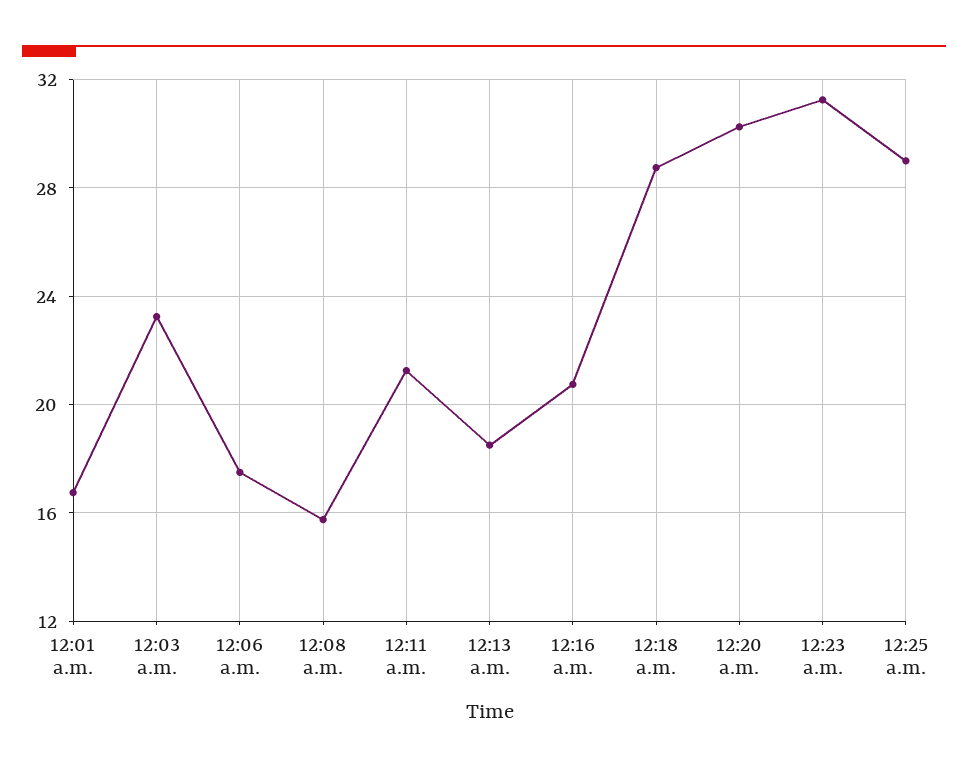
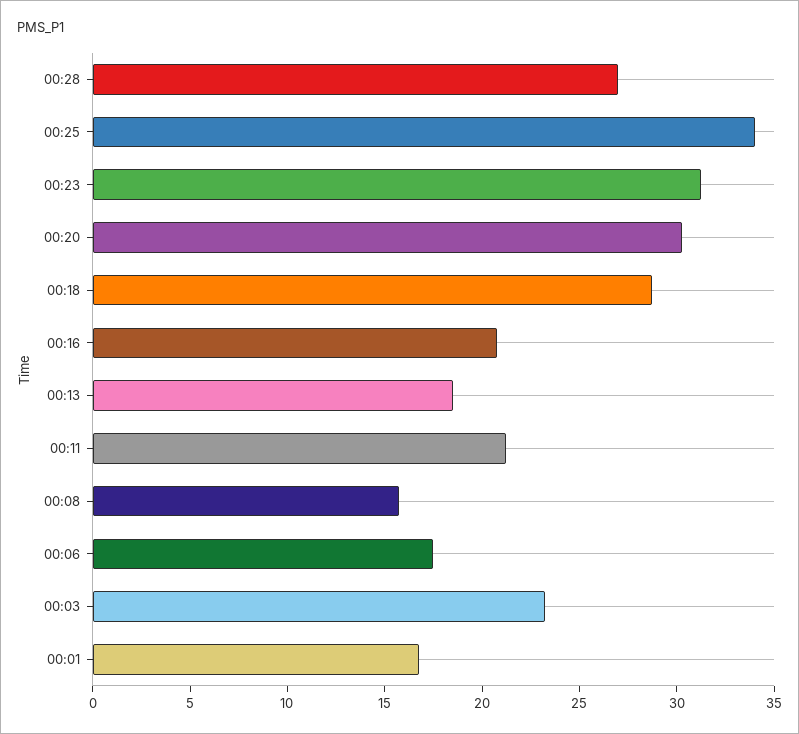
12:25 a.m.: 29 -> 34
00:28: none -> 27

